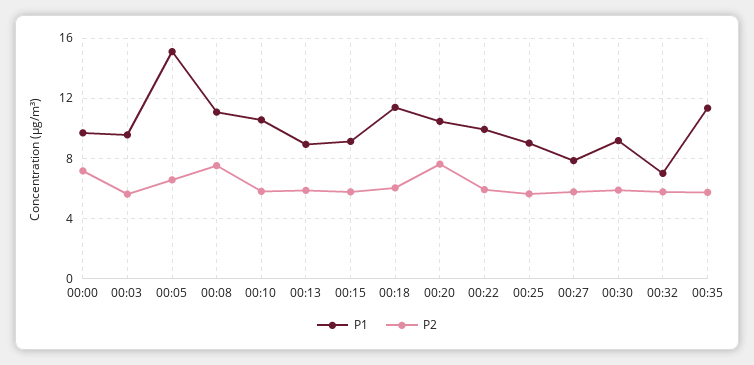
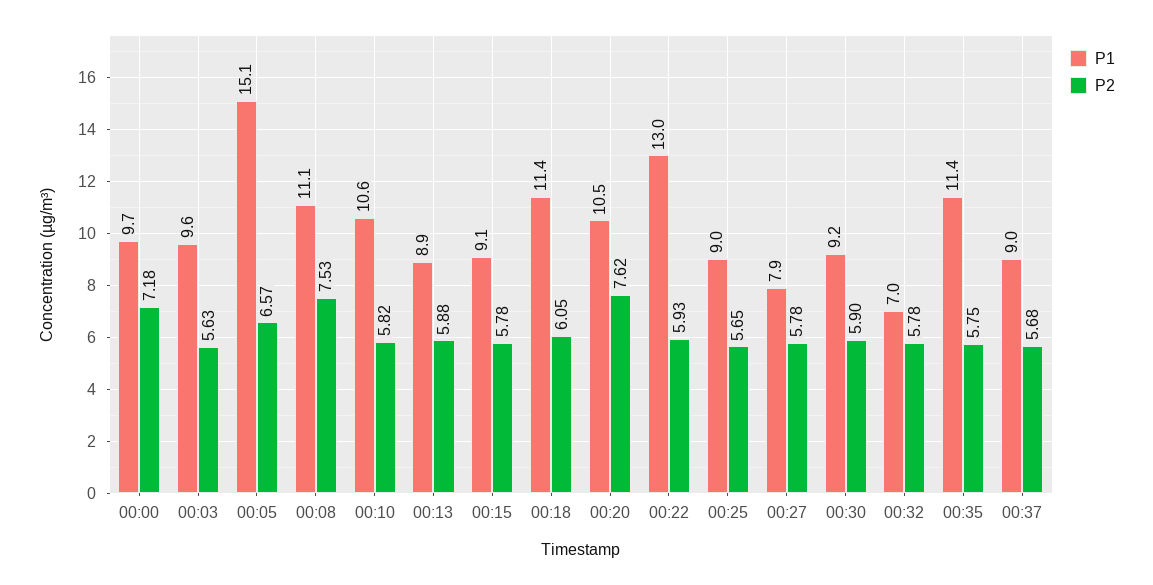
P1, 00:22: 10 -> 13
P1, 00:37: none -> 9
P2, 00:37: none -> 5.68

